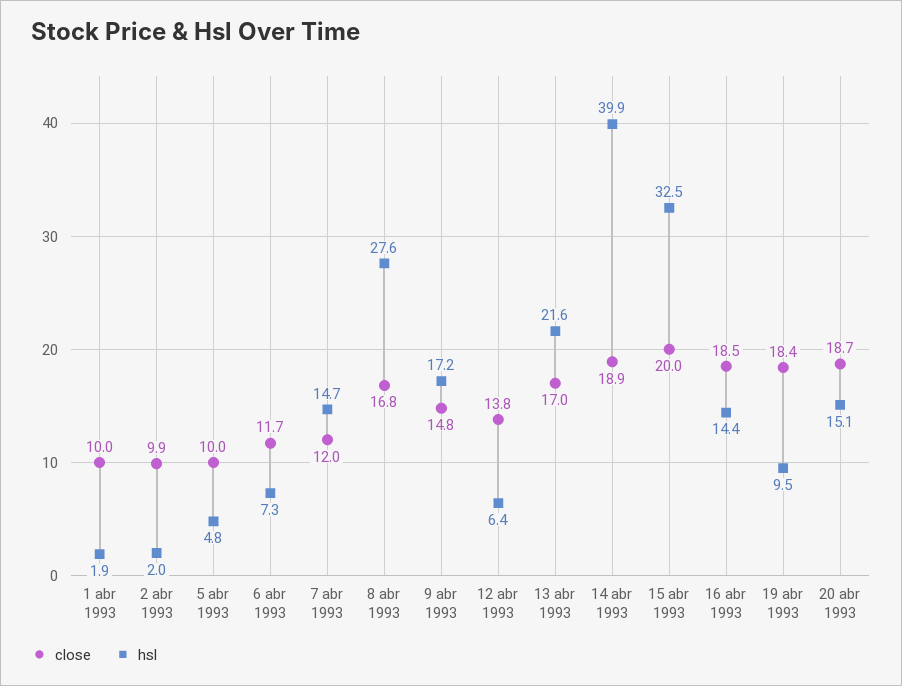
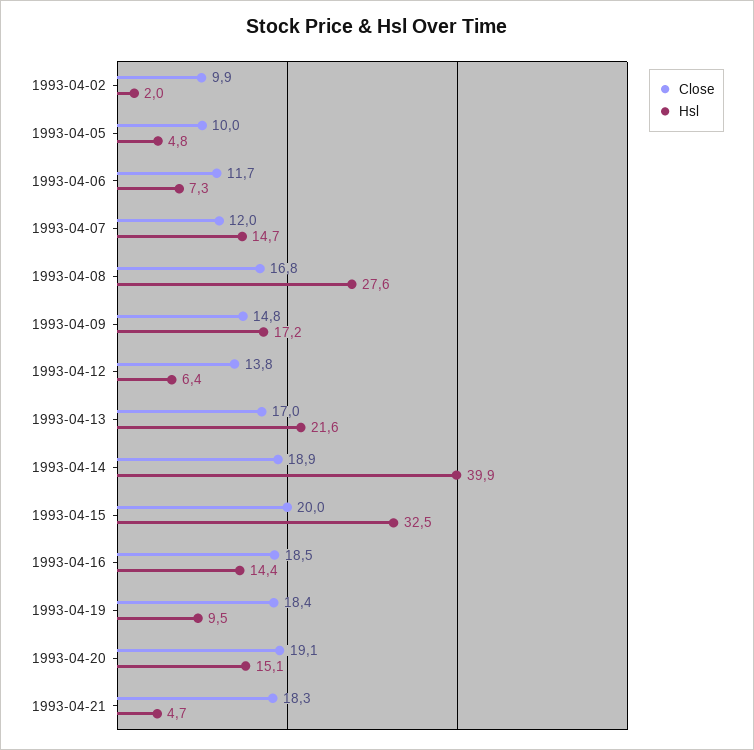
close, 1 abr 1993: 10 -> none
hsl, 1 abr 1993: 1.9 -> none
close, 20 abr 1993: 18.7 -> 19.1
close, 1993-04-21: none -> 18.3
hsl, 1993-04-21: none -> 4.7

